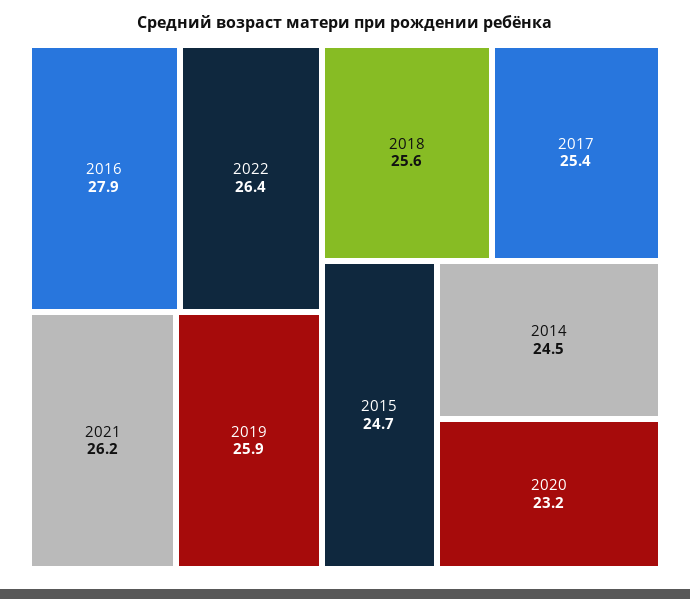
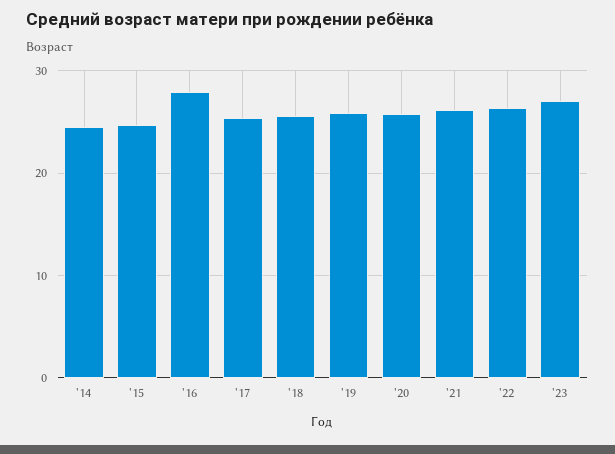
2020: 23.2 -> 26
'23: none -> 27

